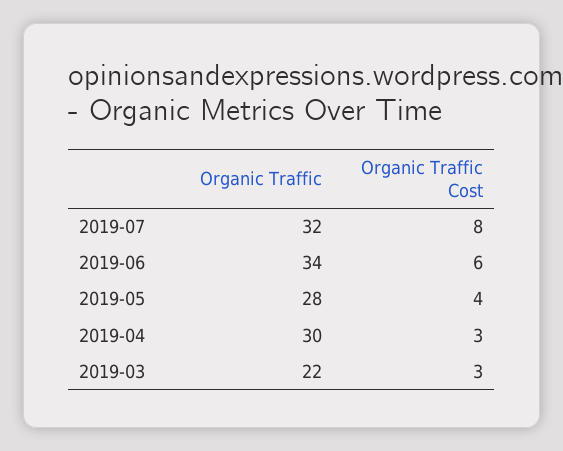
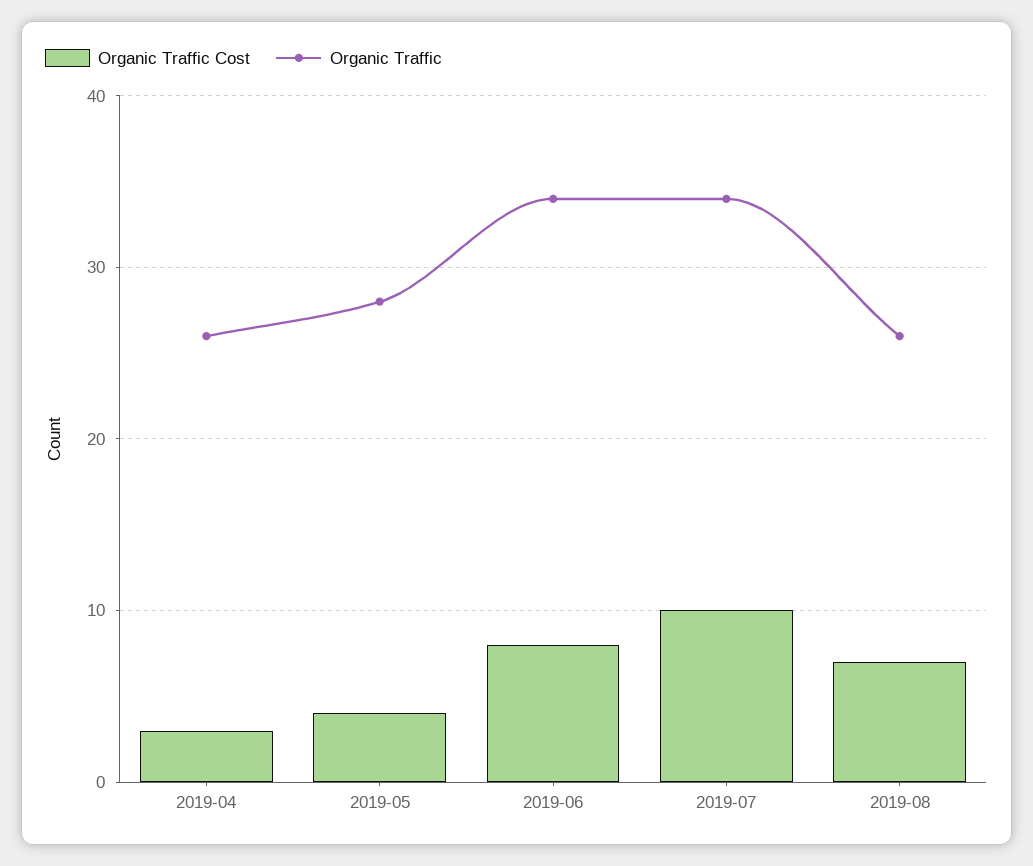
Organic Traffic, 2019-07: 32 -> 34
Organic Traffic Cost, 2019-07: 8 -> 10
Organic Traffic Cost, 2019-06: 6 -> 8
Organic Traffic, 2019-04: 30 -> 26
Organic Traffic, 2019-03: 22 -> none
Organic Traffic Cost, 2019-03: 3 -> none
Organic Traffic Cost, 2019-08: none -> 7
Organic Traffic, 2019-08: none -> 26

